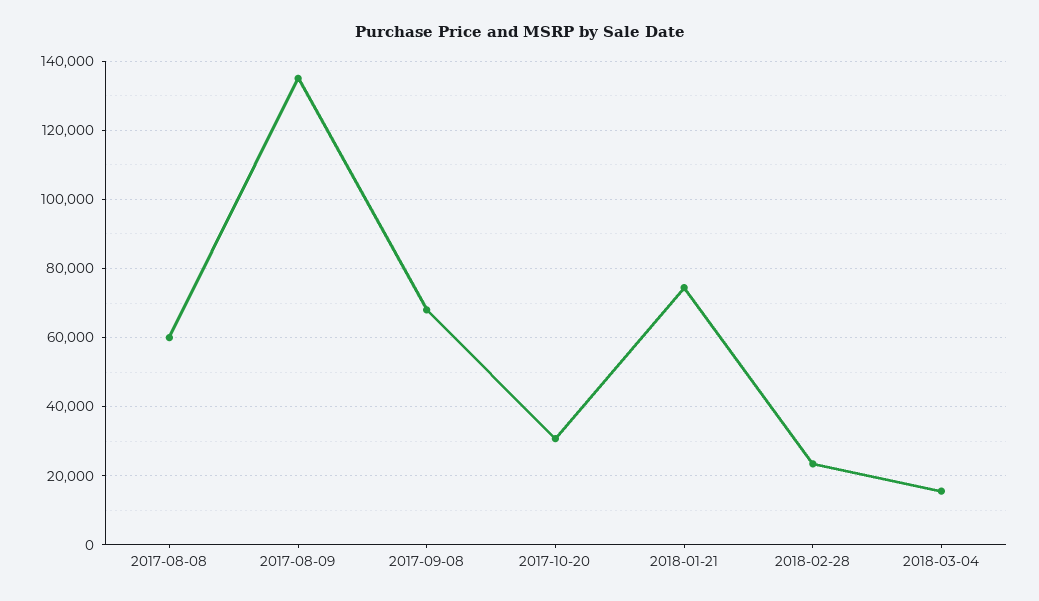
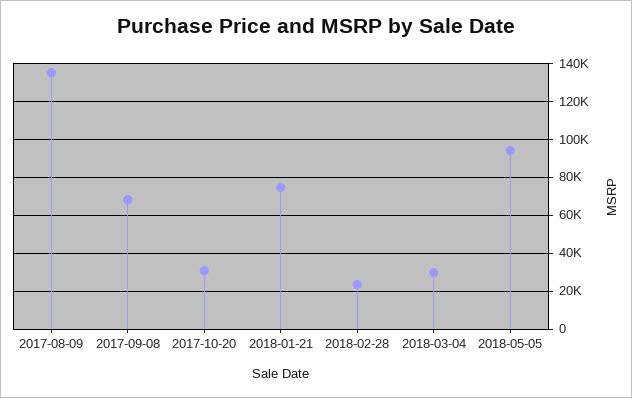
2017-08-08: 60000 -> none
2018-03-04: 16000 -> 30000
2018-05-05: none -> 95000

